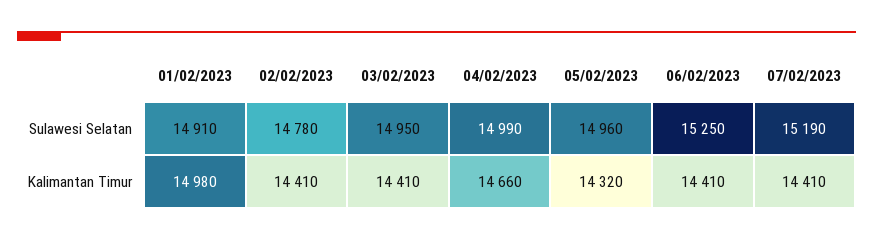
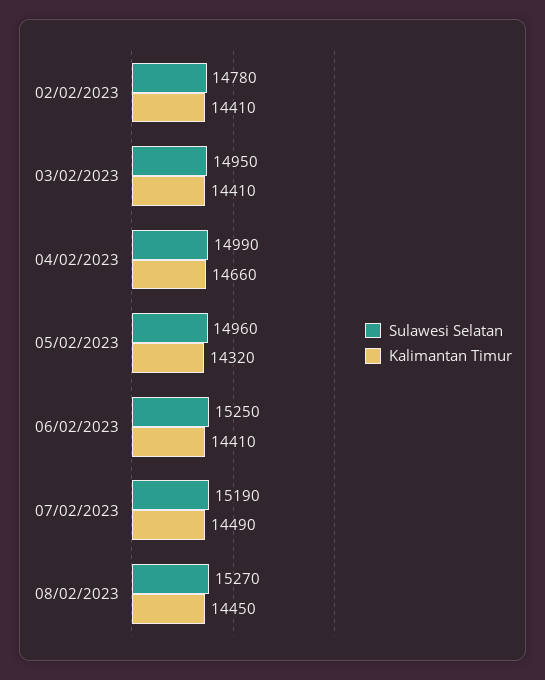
Sulawesi Selatan, 01/02/2023: 14910 -> none
Kalimantan Timur, 01/02/2023: 14980 -> none
Kalimantan Timur, 07/02/2023: 14410 -> 14490
Sulawesi Selatan, 08/02/2023: none -> 15270
Kalimantan Timur, 08/02/2023: none -> 14450

